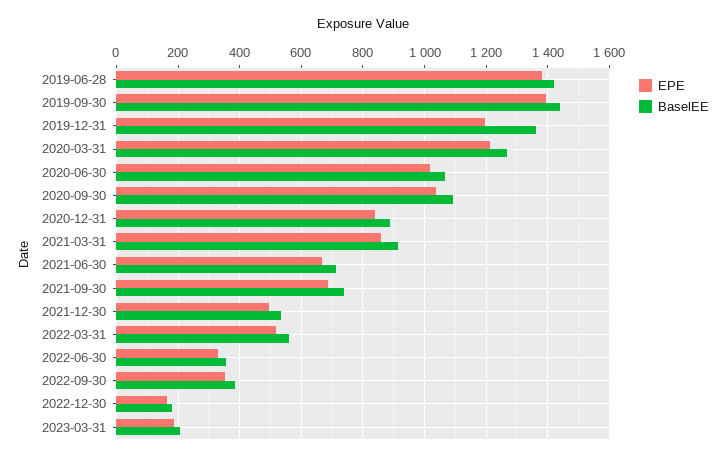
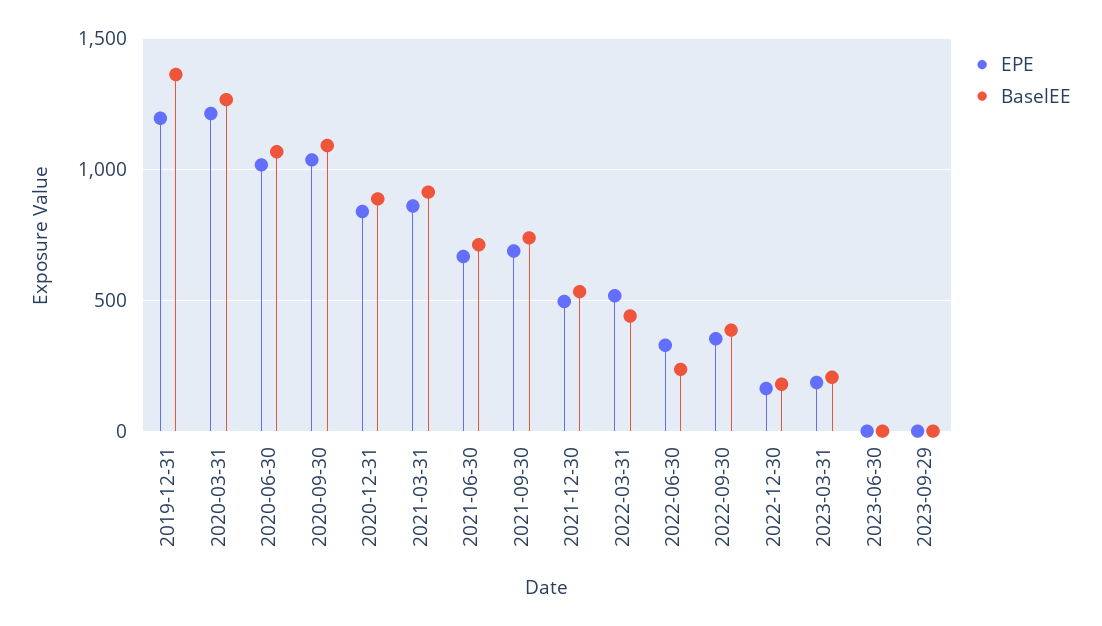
EPE, 2019-06-28: 1380 -> none
BaselEE, 2019-06-28: 1420 -> none
EPE, 2019-09-30: 1400 -> none
BaselEE, 2019-09-30: 1440 -> none
BaselEE, 2022-03-31: 560 -> 450
BaselEE, 2022-06-30: 360 -> 250
EPE, 2023-06-30: none -> 0
BaselEE, 2023-06-30: none -> 0
EPE, 2023-09-29: none -> 0
BaselEE, 2023-09-29: none -> 0

